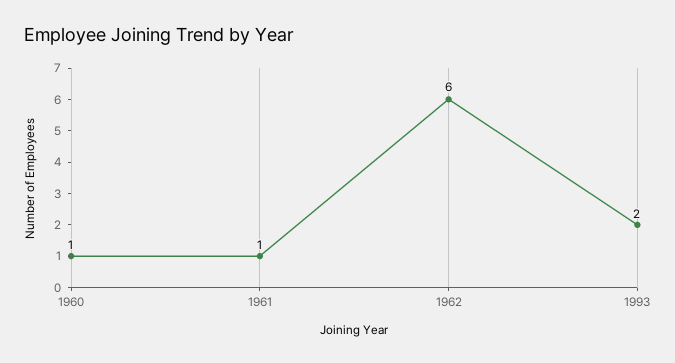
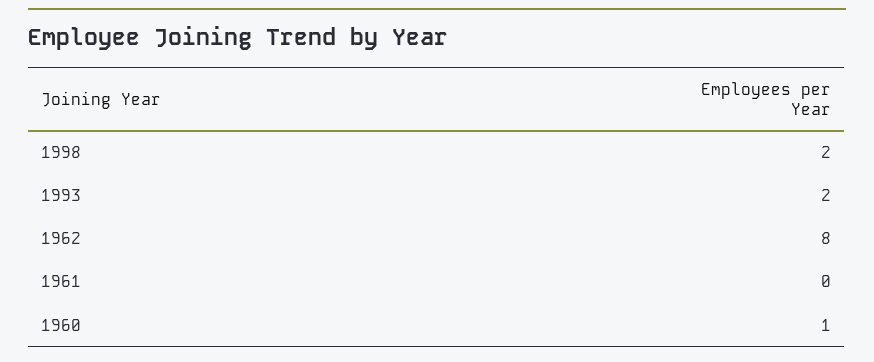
1961: 1 -> 0
1962: 6 -> 8
1998: none -> 2

